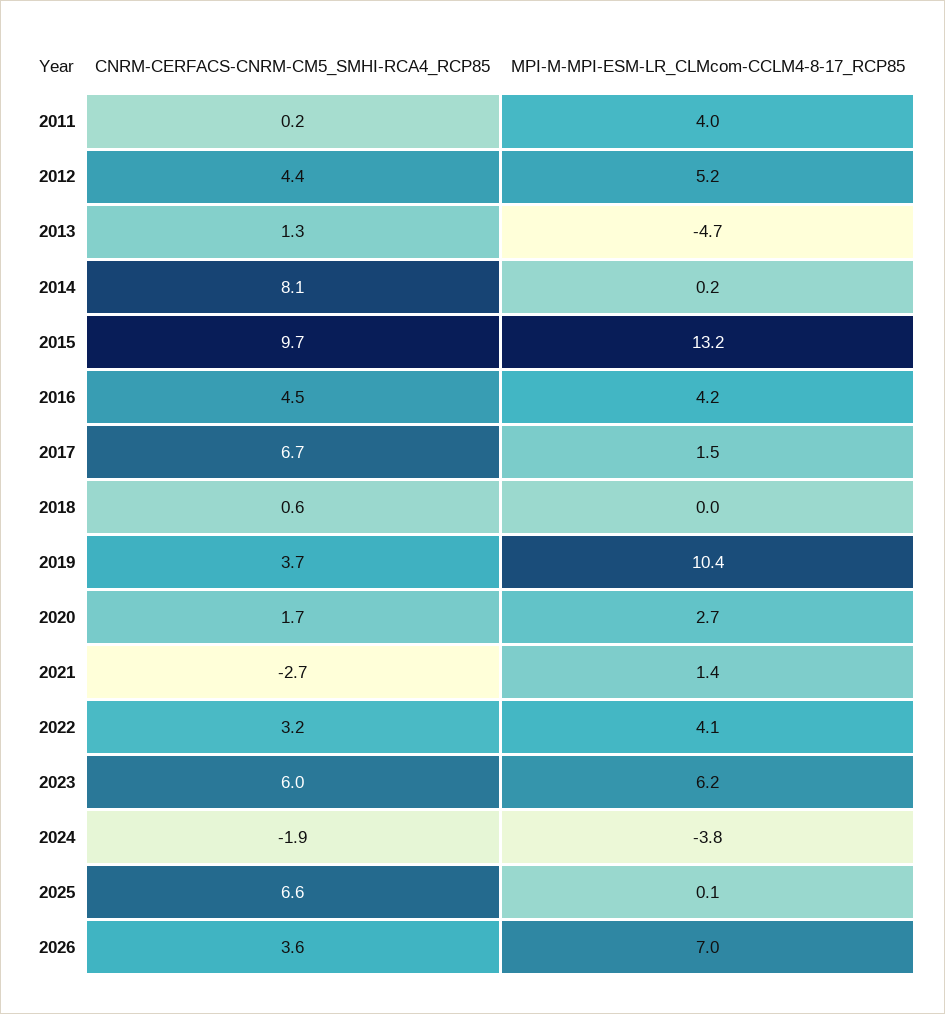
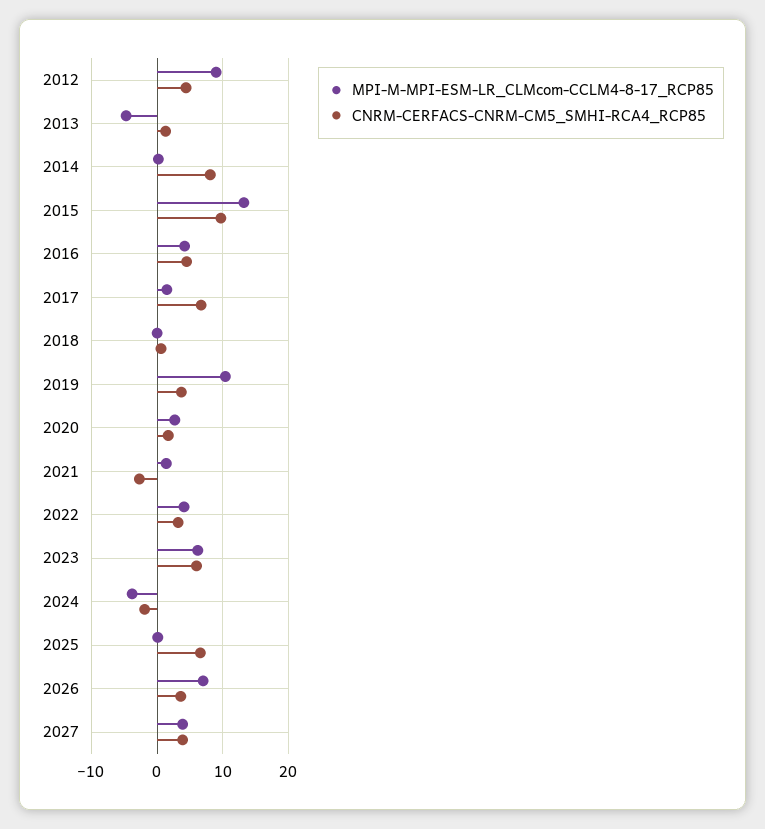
CNRM-CERFACS-CNRM-CM5_SMHI-RCA4_RCP85, 2011: 0.2 -> none
MPI-M-MPI-ESM-LR_CLMcom-CCLM4-8-17_RCP85, 2011: 4 -> none
MPI-M-MPI-ESM-LR_CLMcom-CCLM4-8-17_RCP85, 2012: 5.2 -> 9
MPI-M-MPI-ESM-LR_CLMcom-CCLM4-8-17_RCP85, 2027: none -> 4
CNRM-CERFACS-CNRM-CM5_SMHI-RCA4_RCP85, 2027: none -> 4

